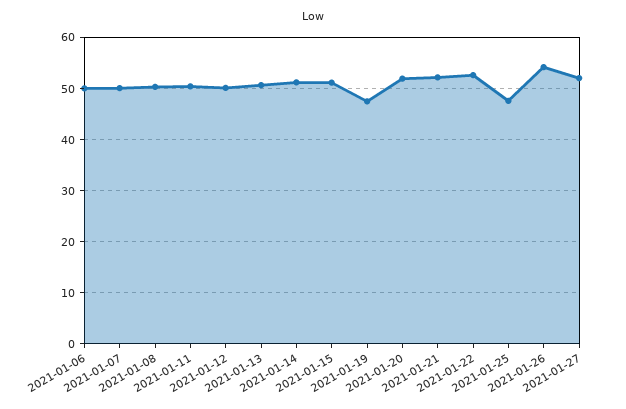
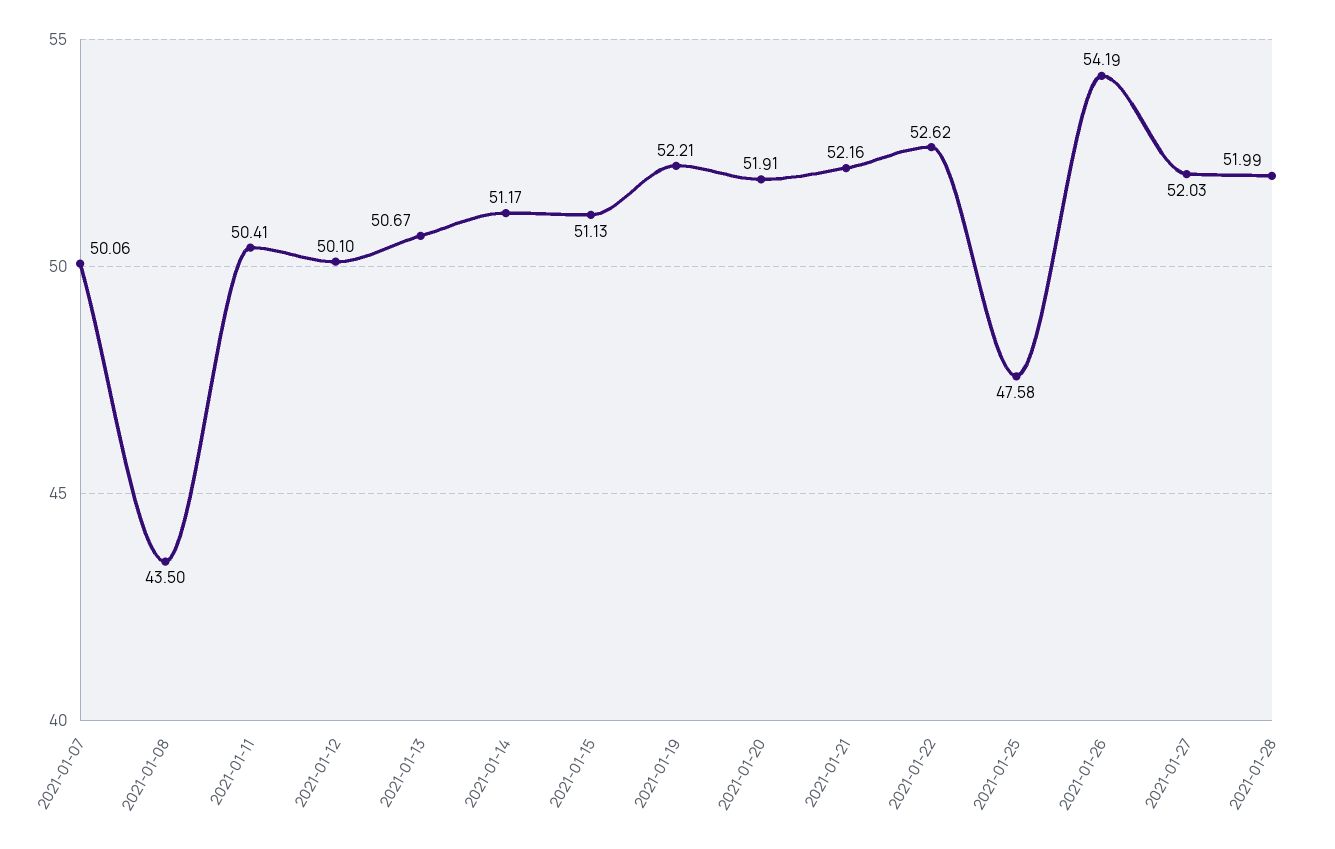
2021-01-06: 50 -> none
2021-01-08: 50 -> 43.5
2021-01-19: 48 -> 52.21
2021-01-28: none -> 51.99

